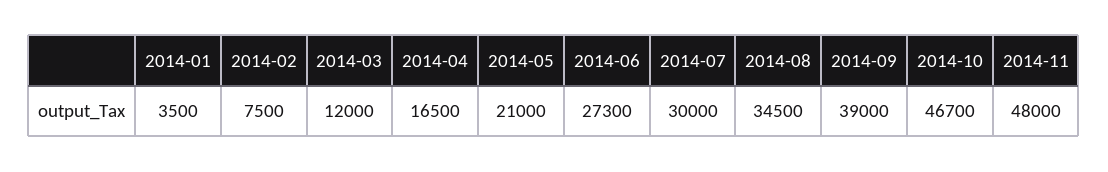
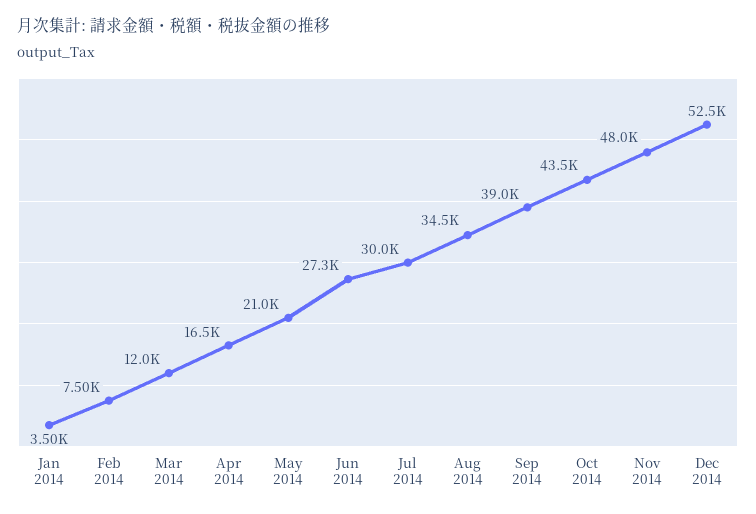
2014-10: 46700 -> 43500
Dec 2014: none -> 52500

